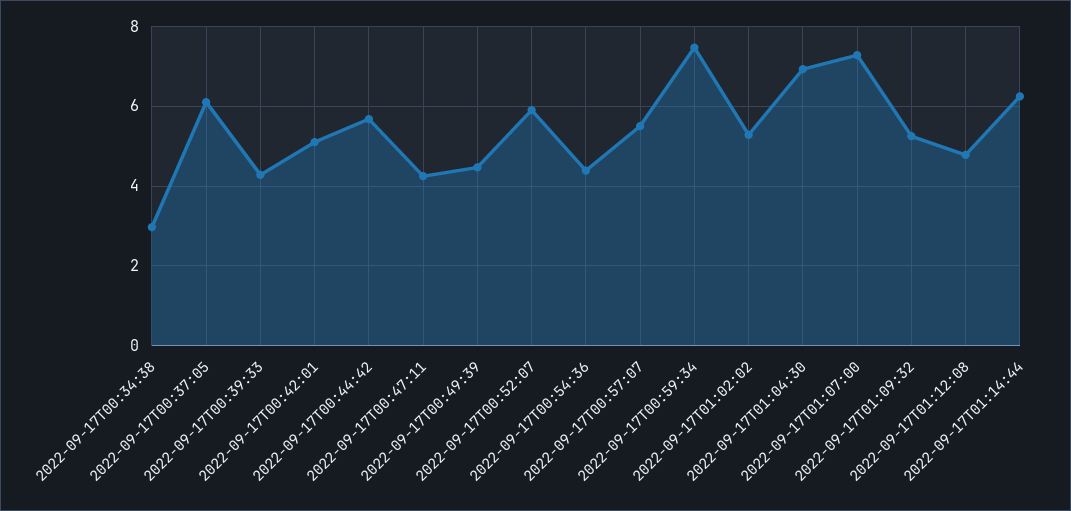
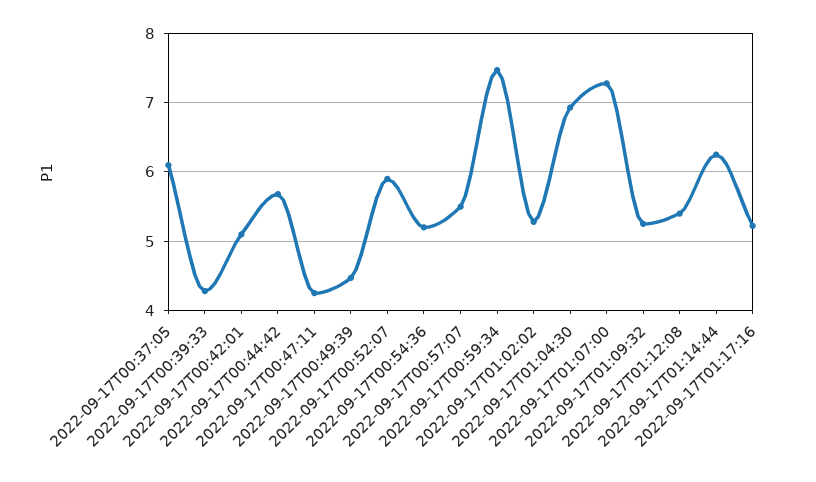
2022-09-17T00:34:38: 3 -> none
2022-09-17T00:54:36: 4.4 -> 5.2
2022-09-17T01:12:08: 4.8 -> 5.4
2022-09-17T01:17:16: none -> 5.2

